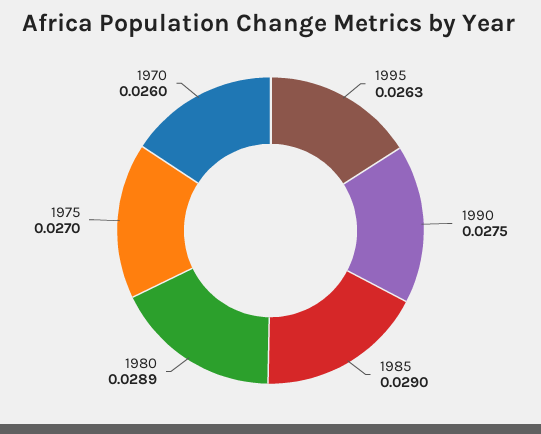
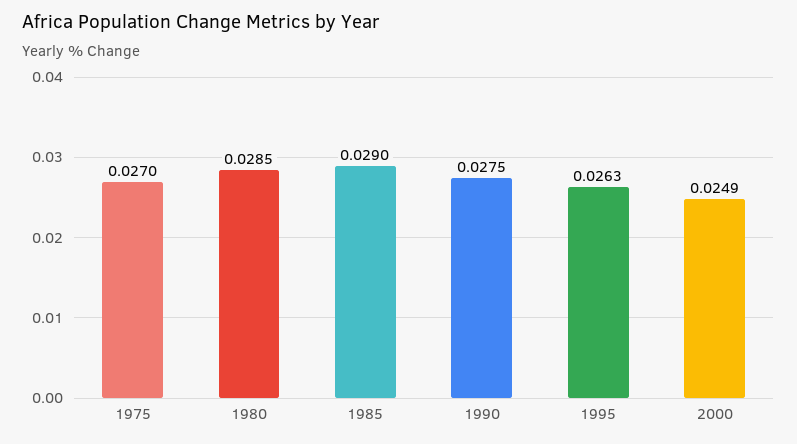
1980: 0.0289 -> 0.0285
1970: 0.026 -> none
2000: none -> 0.0249

